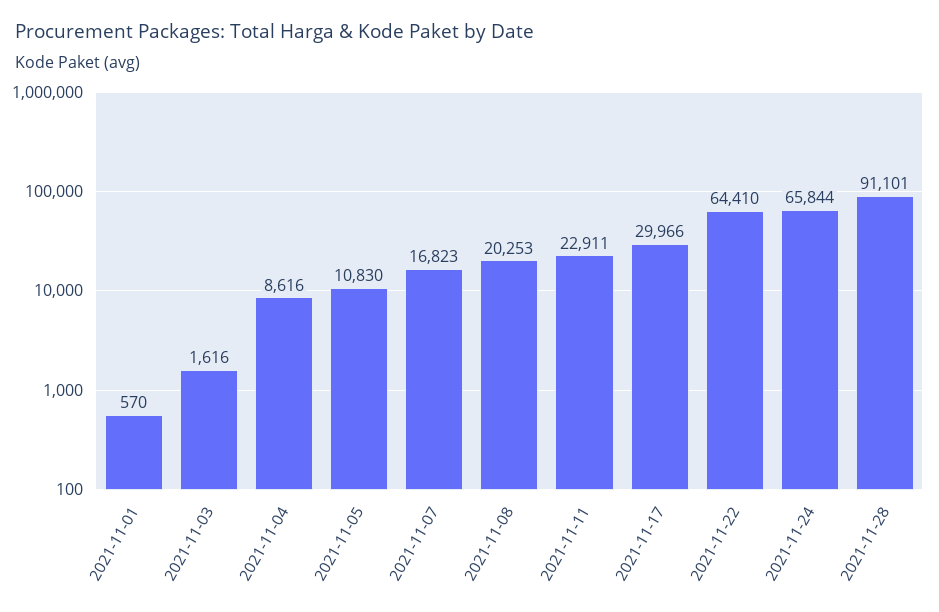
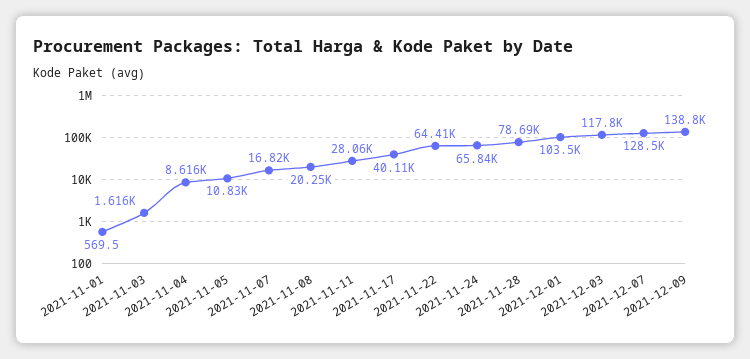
2021-11-11: 22911 -> 28060
2021-11-17: 29966 -> 40110
2021-11-28: 91101 -> 78690
2021-12-01: none -> 103500
2021-12-03: none -> 117800
2021-12-07: none -> 128500
2021-12-09: none -> 138800

